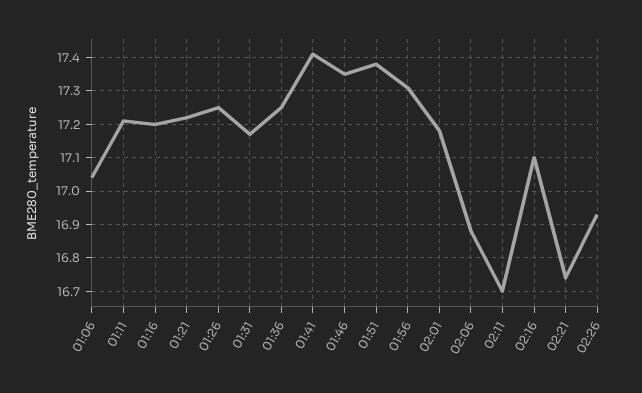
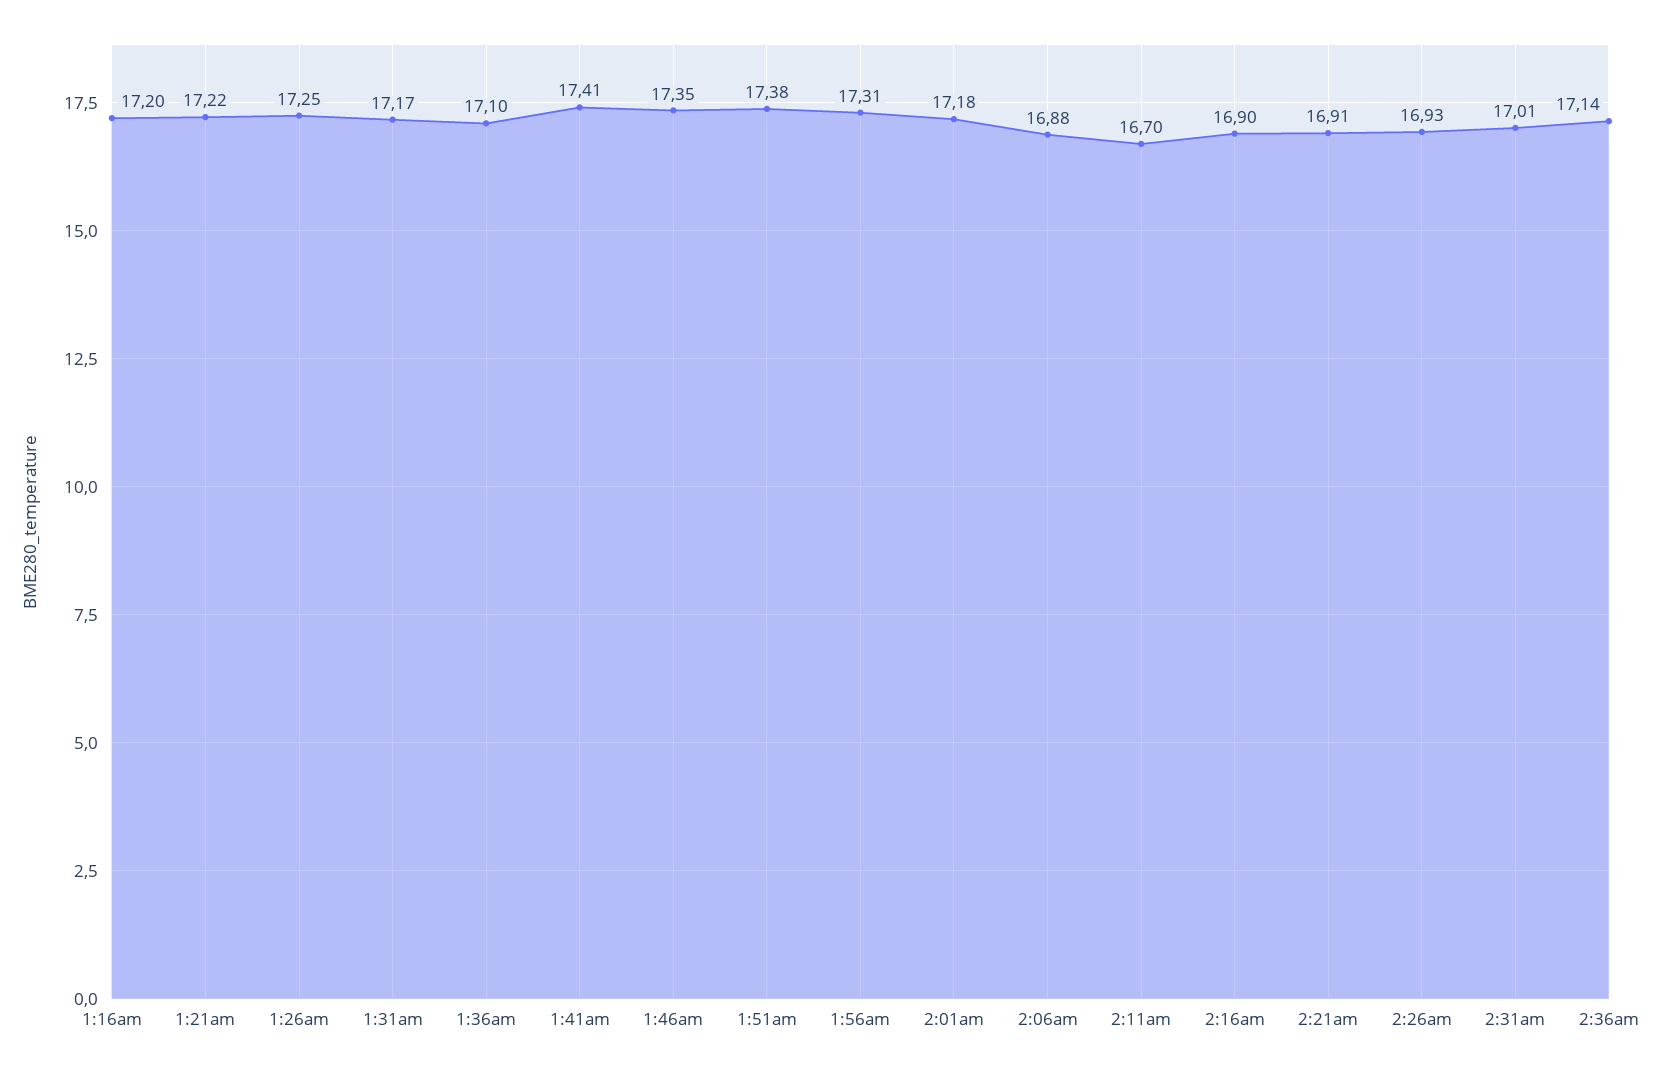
01:06: 17.05 -> none
01:11: 17.2 -> none
01:36: 17.25 -> 17.1
02:16: 17.1 -> 16.9
02:21: 16.75 -> 16.91
2:31am: none -> 17.01
2:36am: none -> 17.14

